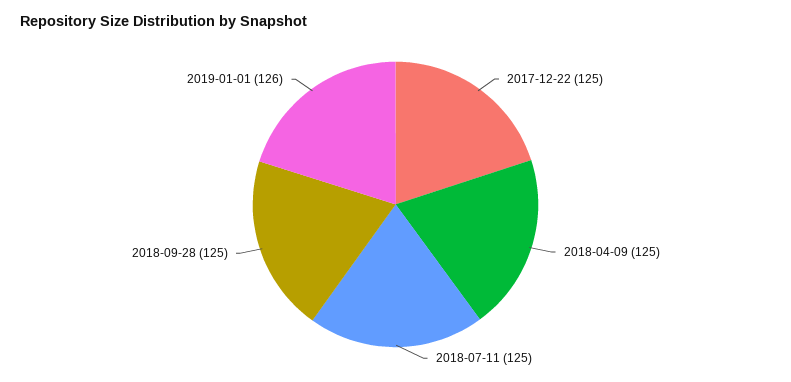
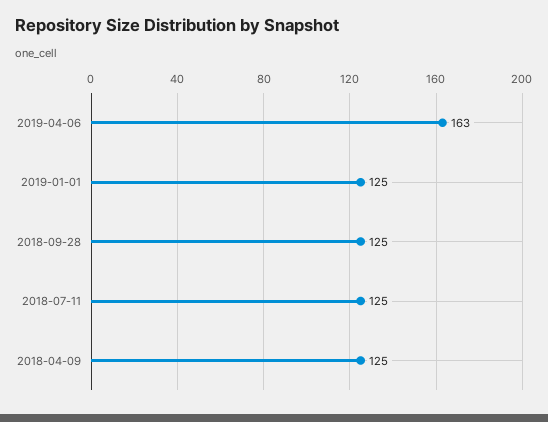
2017-12-22: 125 -> none
2019-01-01: 126 -> 125
2019-04-06: none -> 163

